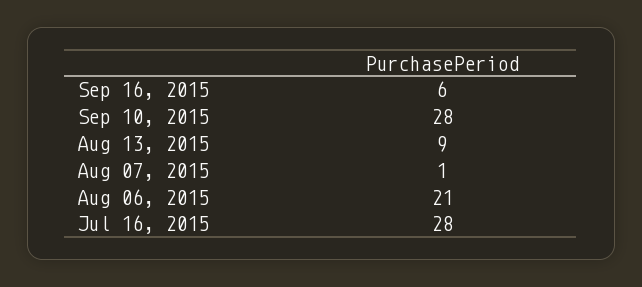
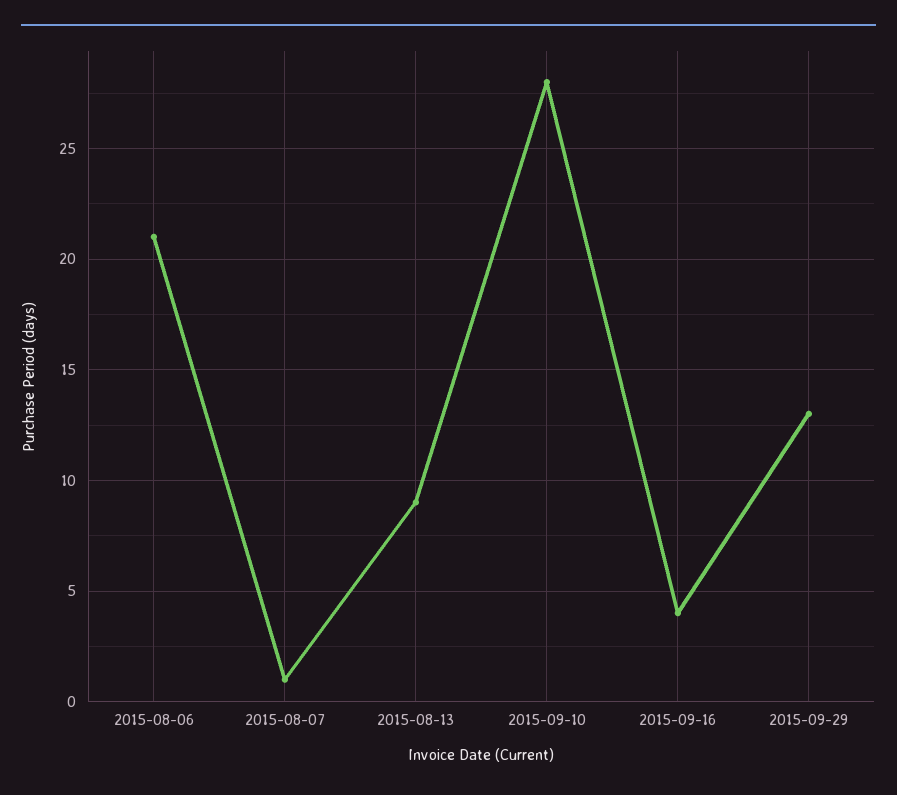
Sep 16, 2015: 6 -> 4
Jul 16, 2015: 28 -> none
2015-09-29: none -> 13

